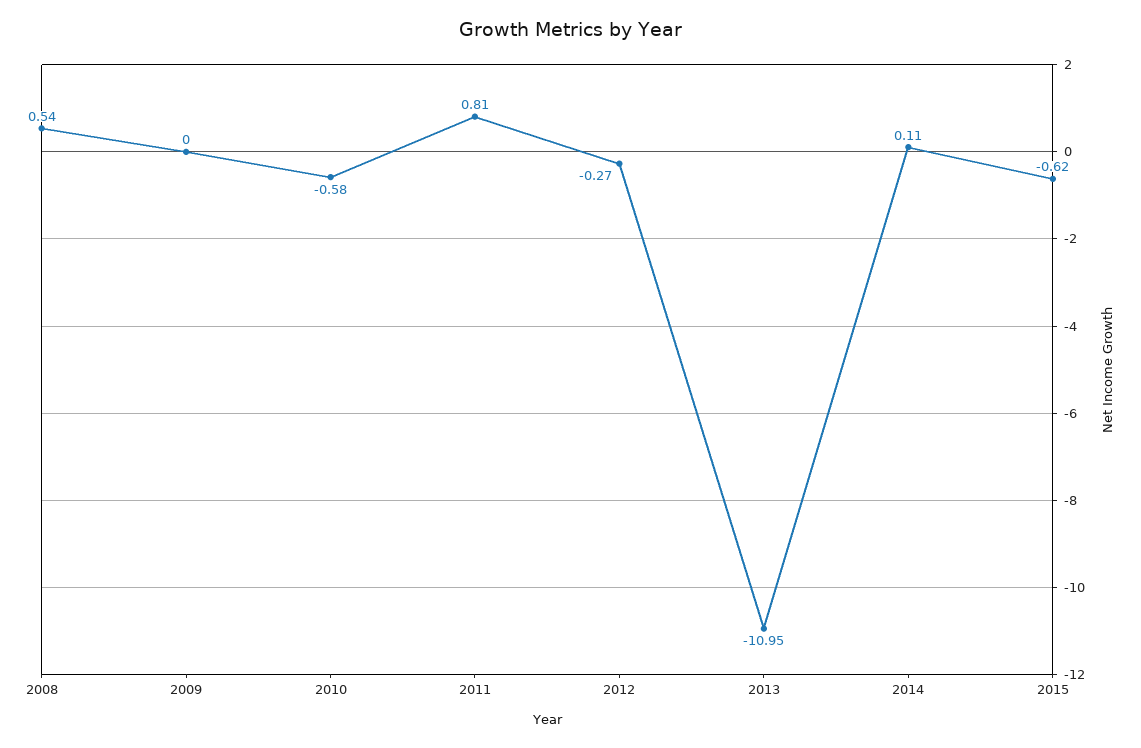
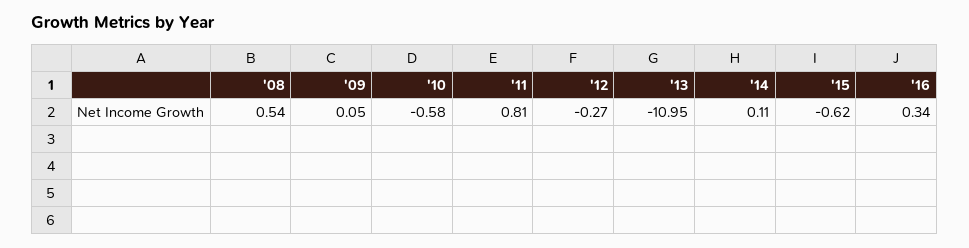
2009: 0 -> 0.05
'16: none -> 0.34

